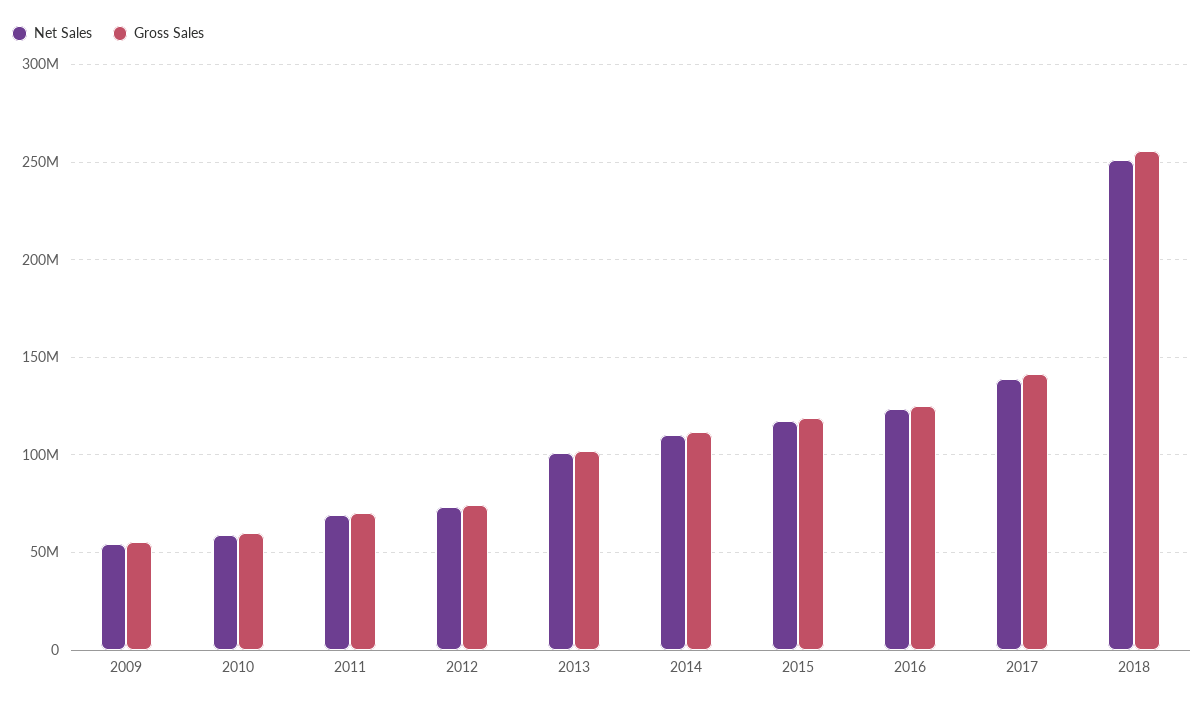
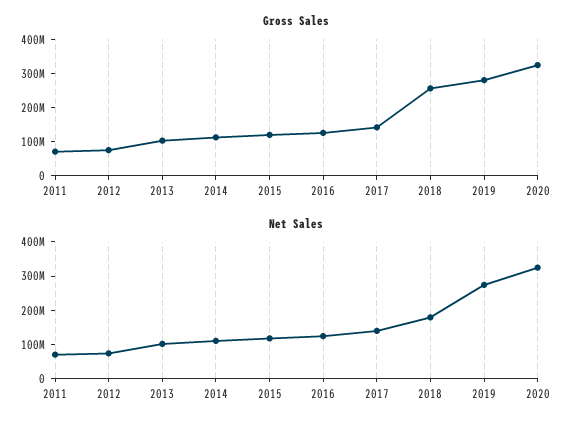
Net Sales, 2009: 55000000 -> none
Gross Sales, 2009: 55000000 -> none
Net Sales, 2010: 60000000 -> none
Gross Sales, 2010: 60000000 -> none
Net Sales, 2018: 250000000 -> 175000000
Gross Sales, 2019: none -> 275000000
Gross Sales, 2020: none -> 325000000
Net Sales, 2019: none -> 275000000
Net Sales, 2020: none -> 325000000

